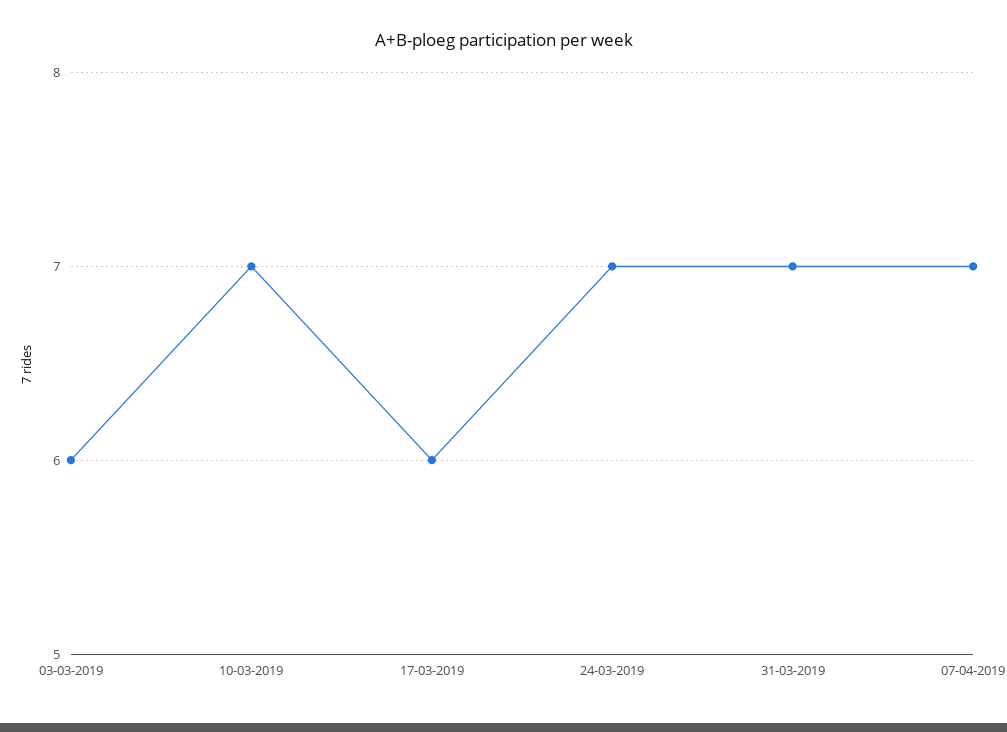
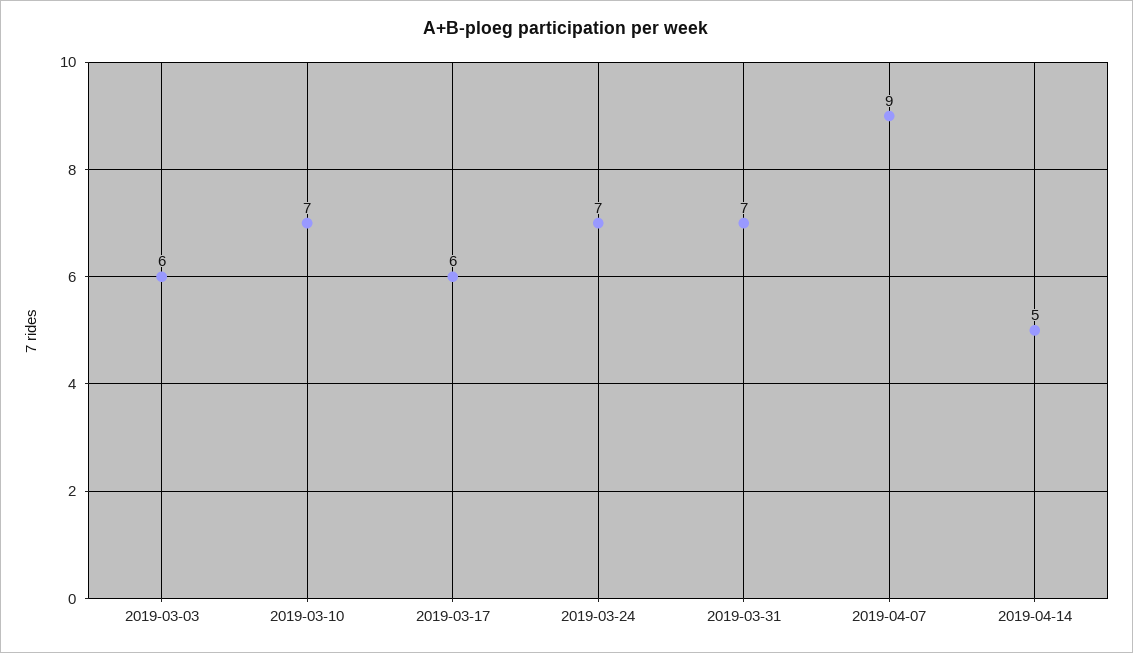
07-04-2019: 7 -> 9
2019-04-14: none -> 5

